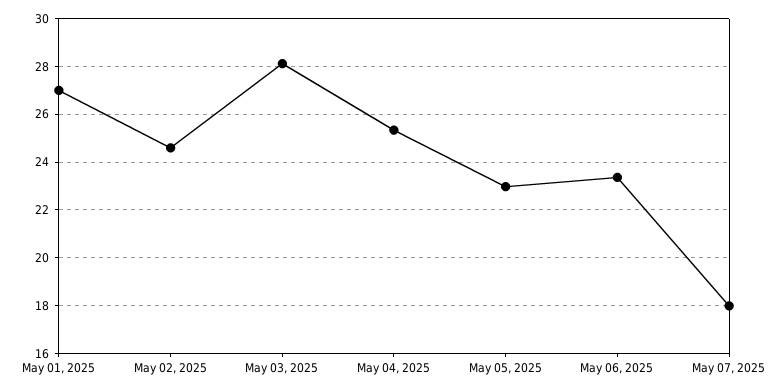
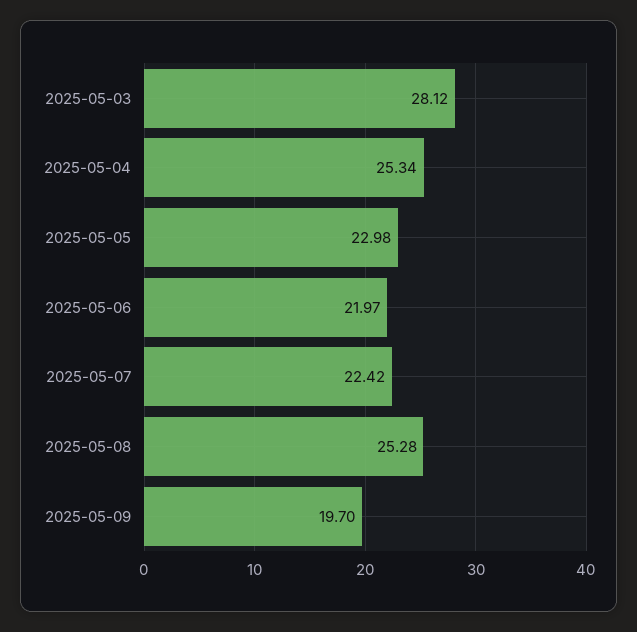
May 01, 2025: 27 -> none
May 02, 2025: 24.5 -> none
May 06, 2025: 23.5 -> 21.97
May 07, 2025: 18 -> 22.42
2025-05-08: none -> 25.28
2025-05-09: none -> 19.7

